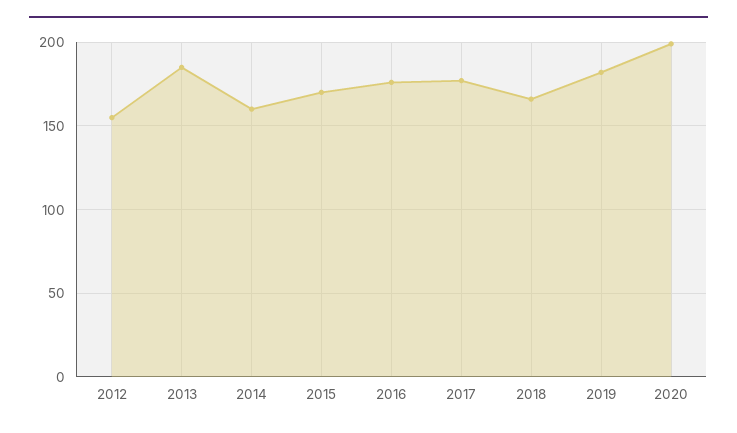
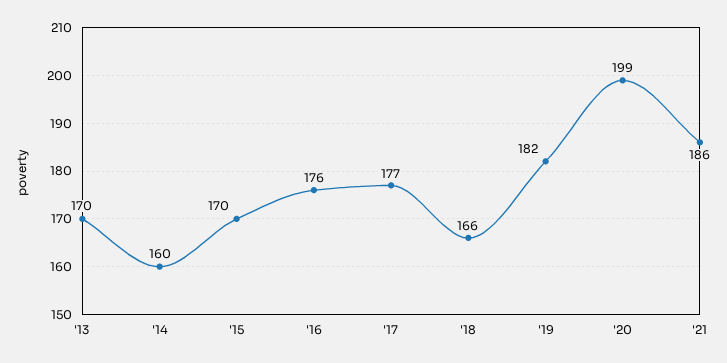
2012: 155 -> none
2013: 185 -> 170
'21: none -> 186

